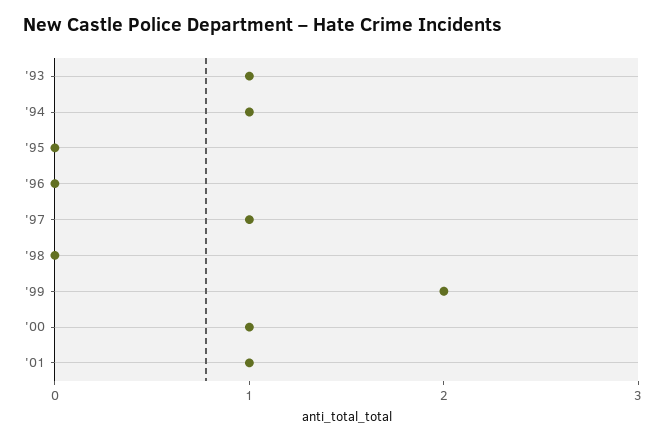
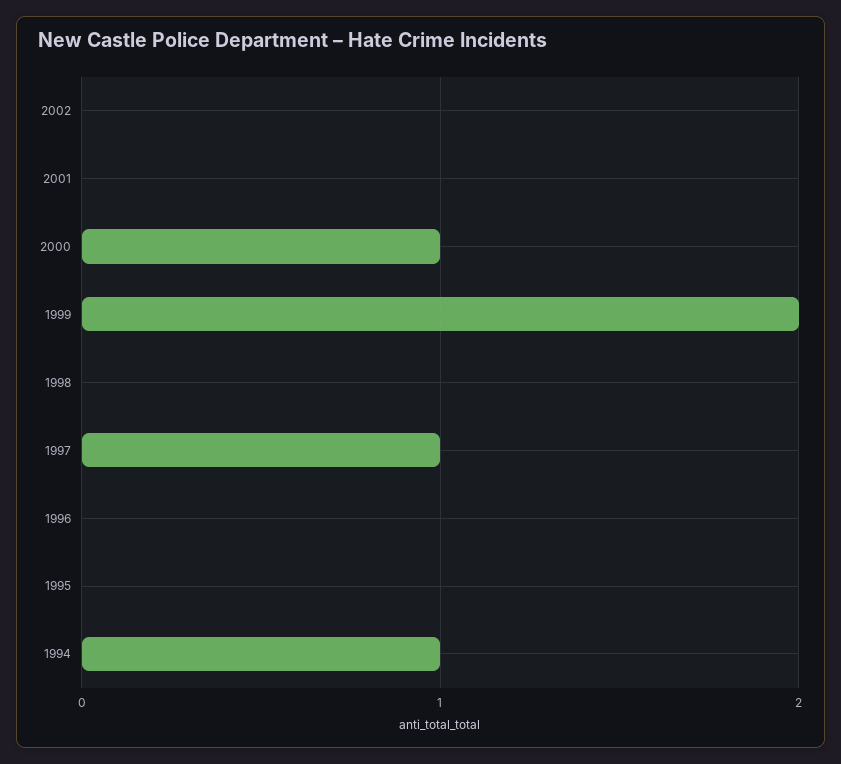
'93: 1 -> none
'01: 1 -> 0
2002: none -> 0

